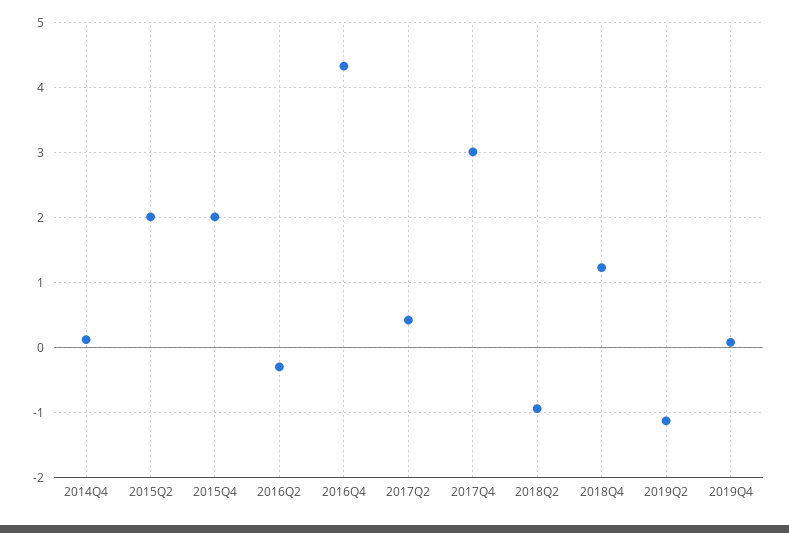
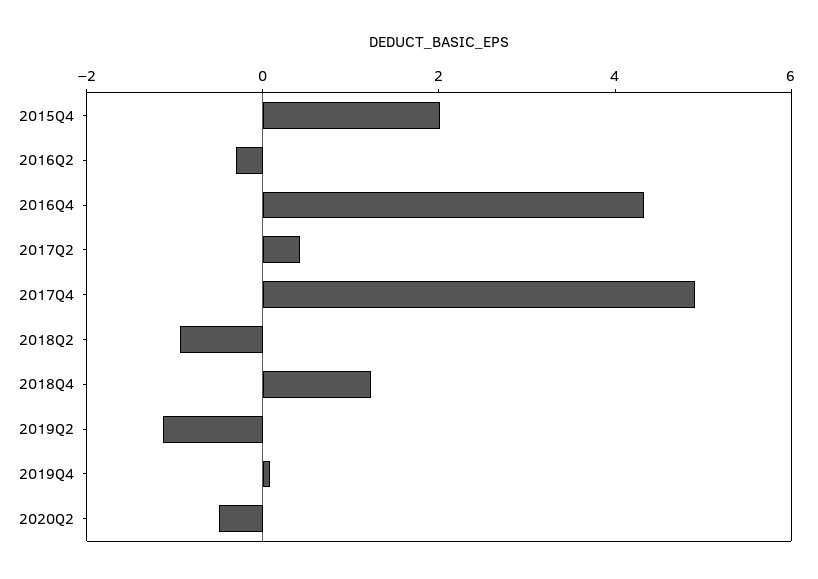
2014Q4: 0.1 -> none
2015Q2: 2 -> none
2017Q4: 3 -> 5
2020Q2: none -> -0.5

